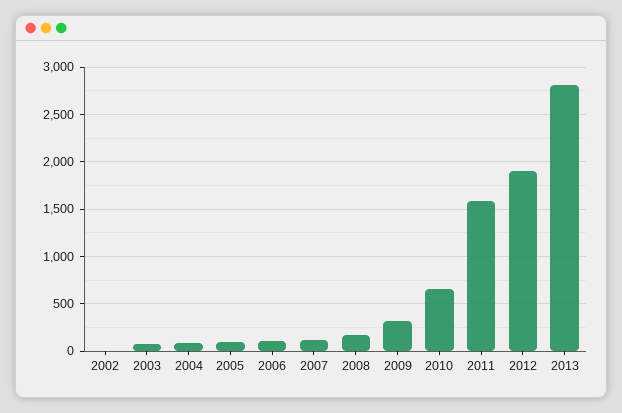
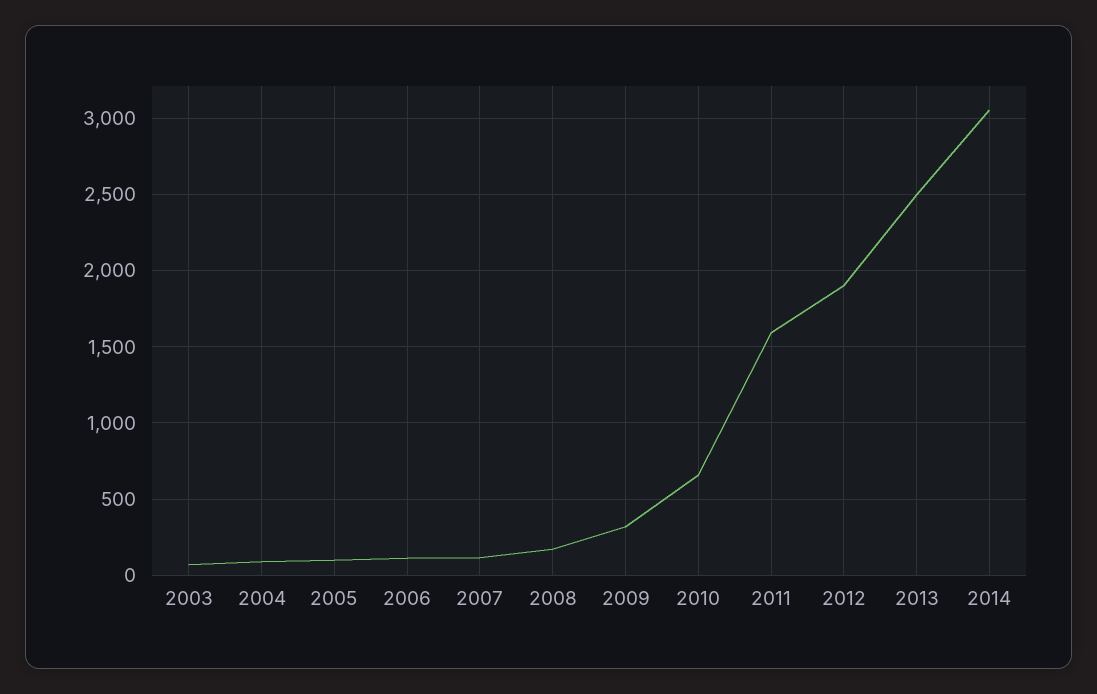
2002: 0 -> none
2013: 2800 -> 2500
2014: none -> 3050

